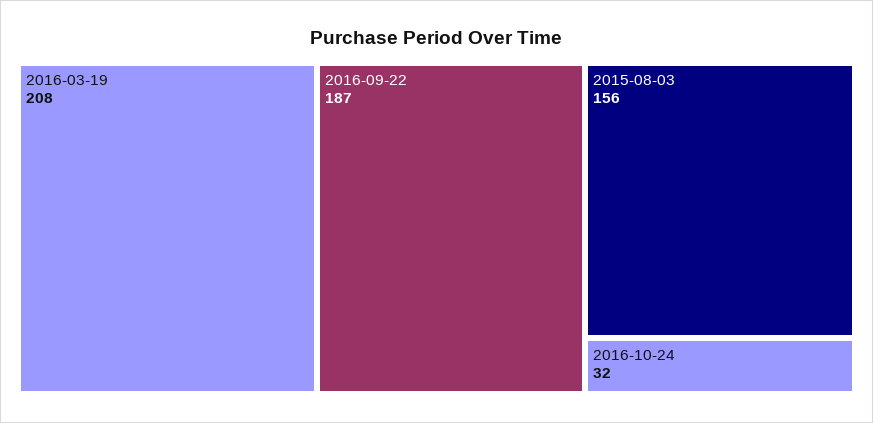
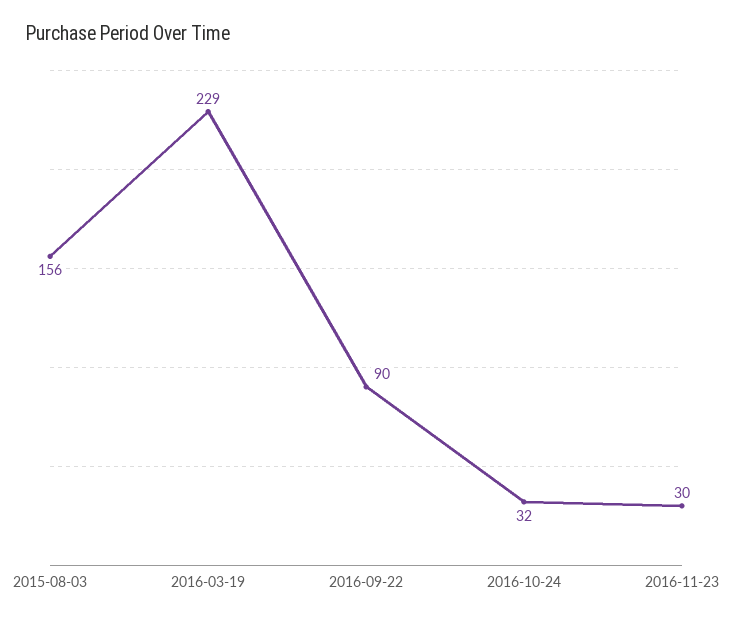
2016-03-19: 208 -> 229
2016-09-22: 187 -> 90
2016-11-23: none -> 30

